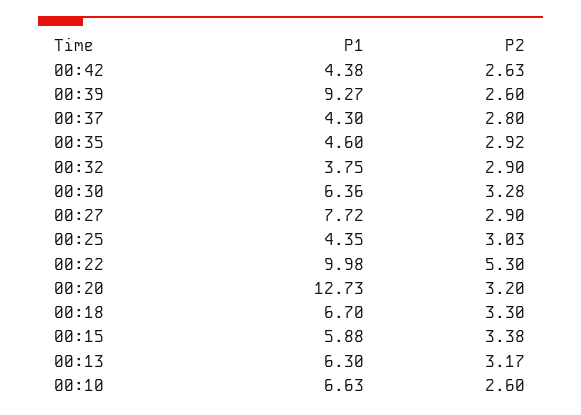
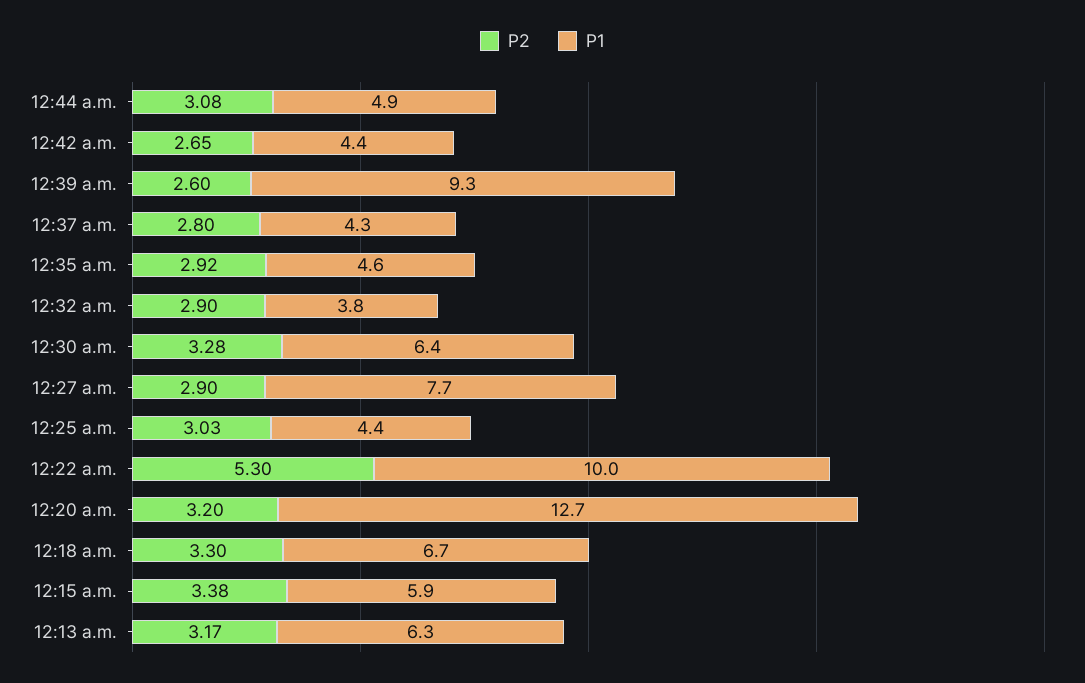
P2, 00:42: 2.63 -> 2.65
P1, 00:10: 6.63 -> none
P2, 00:10: 2.6 -> none
P2, 12:44 a.m.: none -> 3.08
P1, 12:44 a.m.: none -> 4.9

